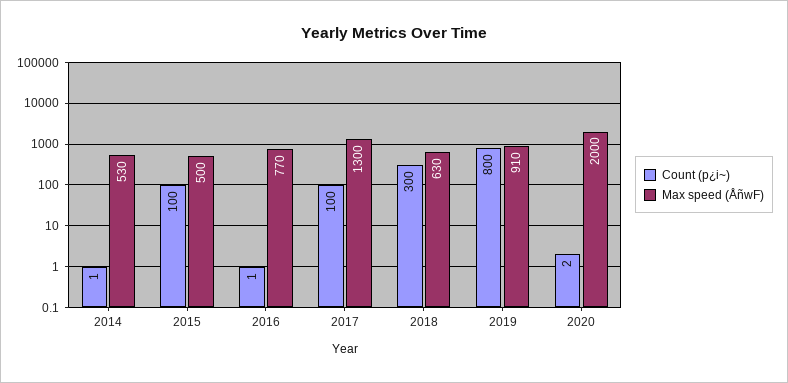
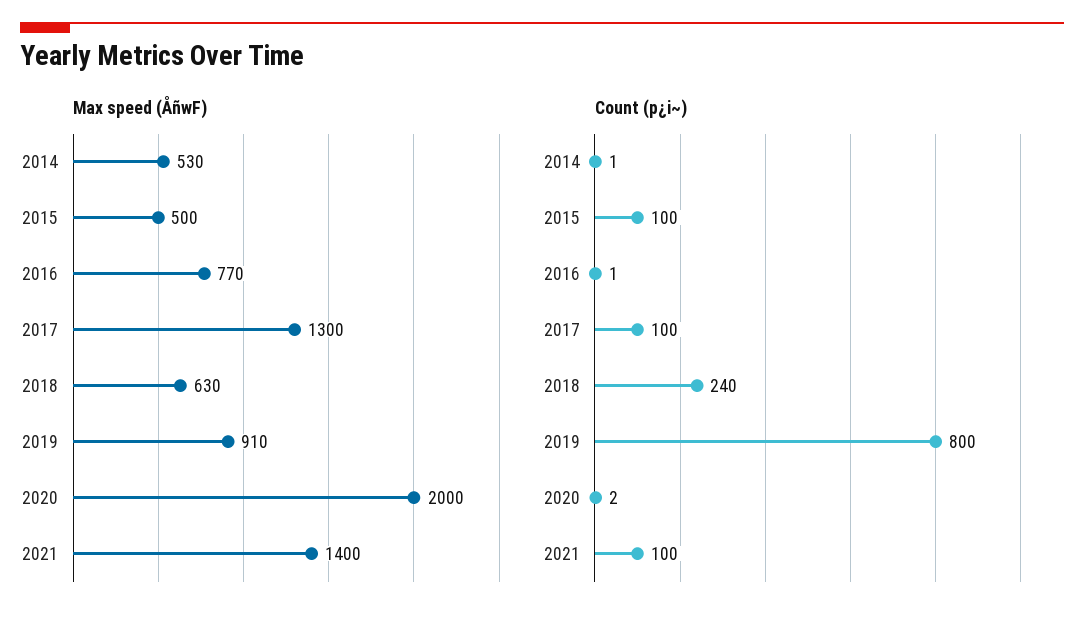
Count (p¿i~), 2018: 300 -> 240
Max speed (ÅñwF), 2021: none -> 1400
Count (p¿i~), 2021: none -> 100

